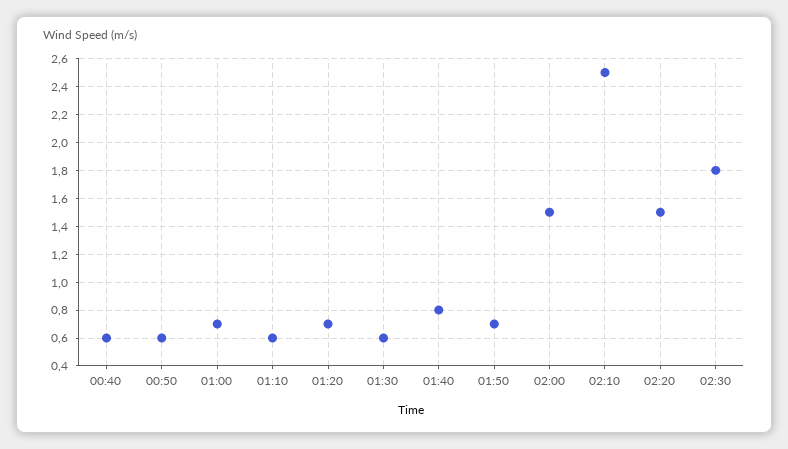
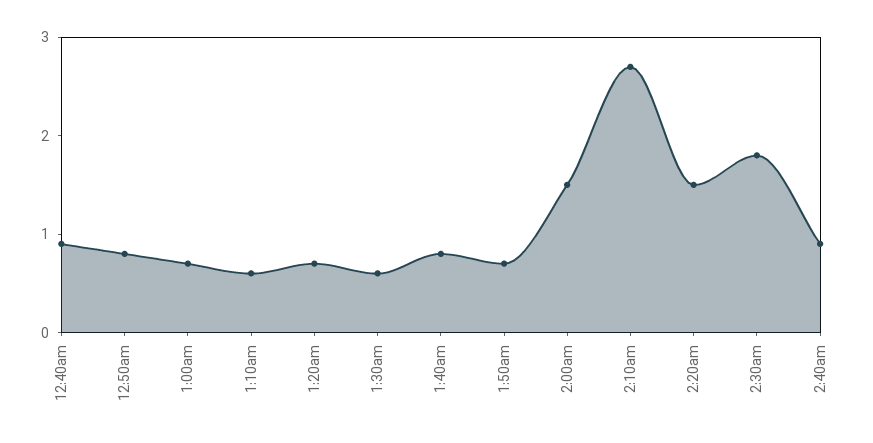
00:40: 0.6 -> 0.9
00:50: 0.6 -> 0.8
02:10: 2.5 -> 2.7
2:40am: none -> 0.9

